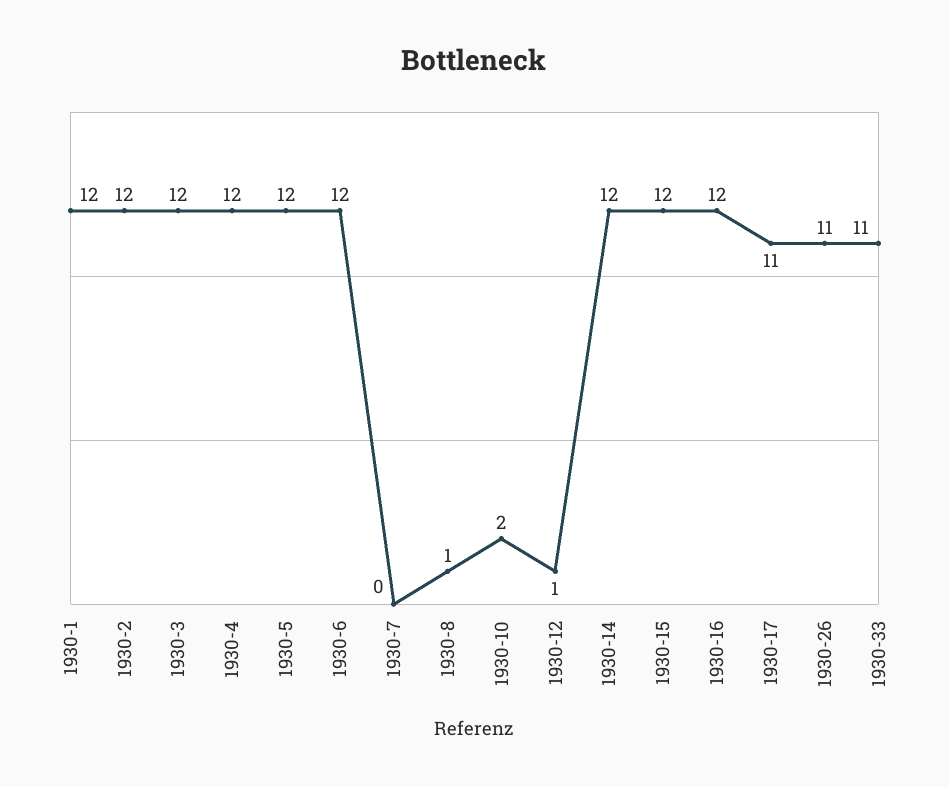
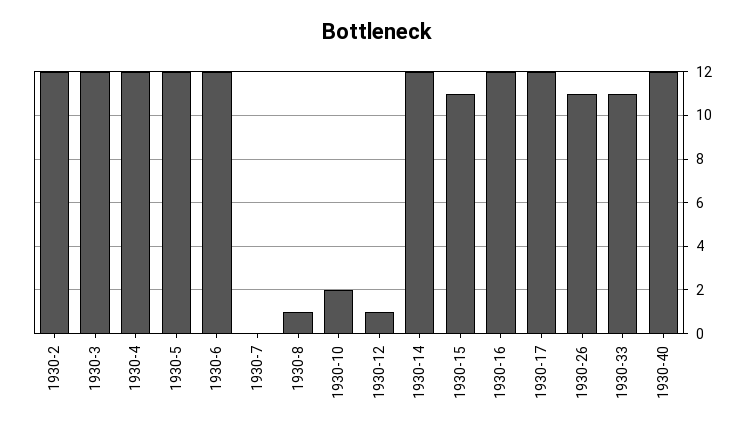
1930-1: 12 -> none
1930-15: 12 -> 11
1930-17: 11 -> 12
1930-40: none -> 12

